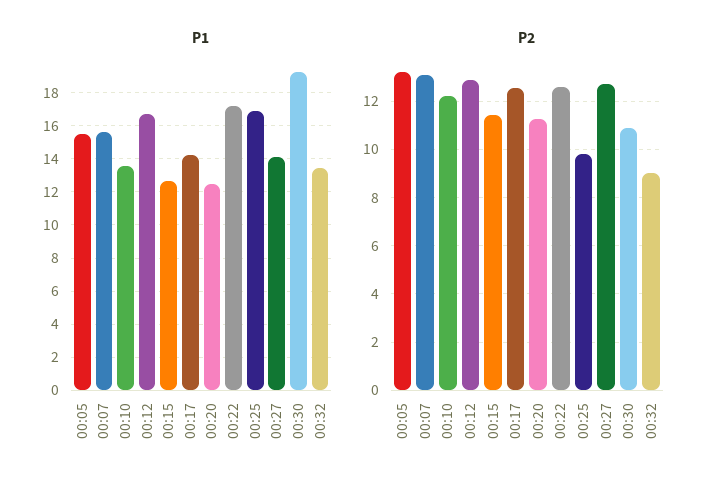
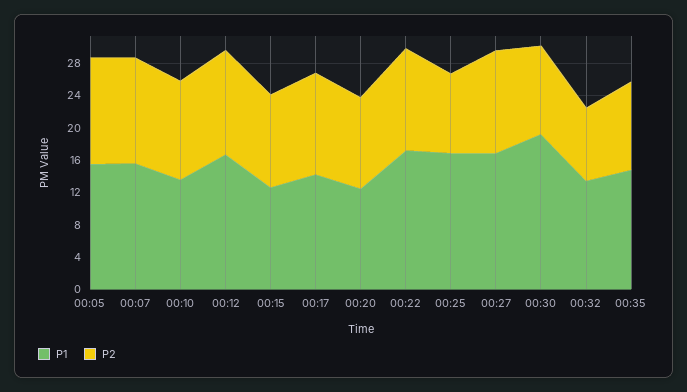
P1, 00:27: 14 -> 17
P1, 00:35: none -> 15
P2, 00:35: none -> 11

